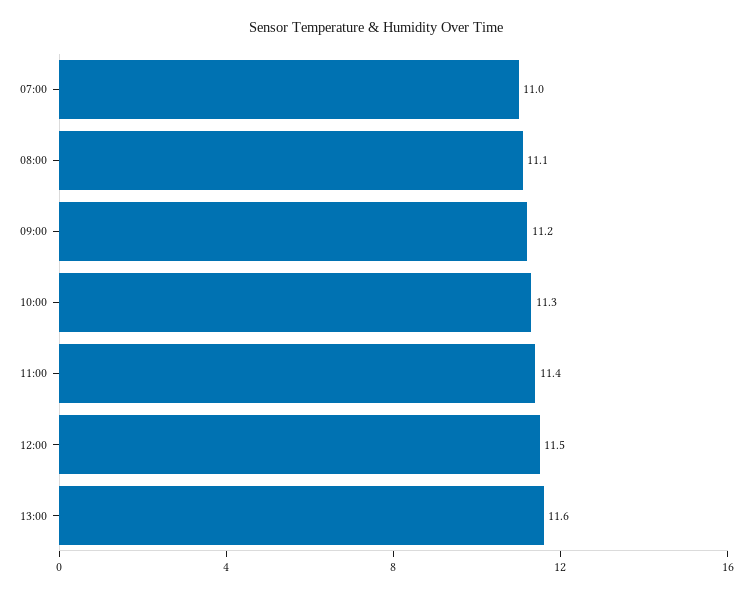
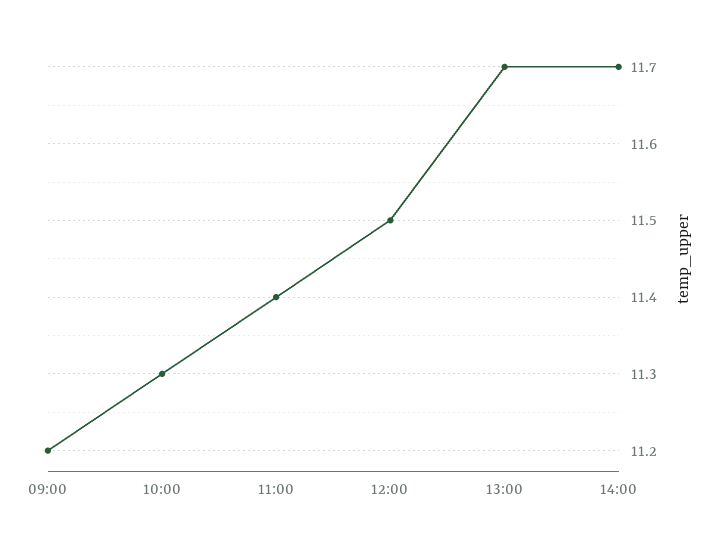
07:00: 11 -> none
08:00: 11.1 -> none
13:00: 11.6 -> 11.7
14:00: none -> 11.7

